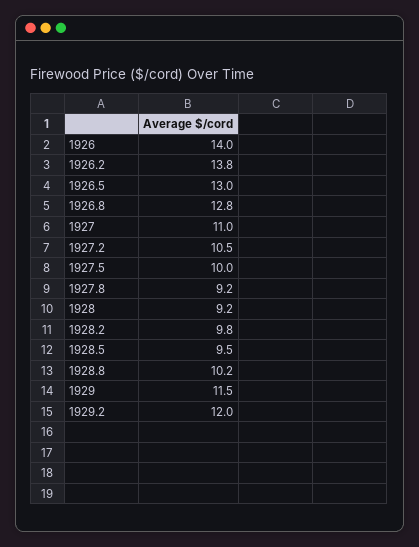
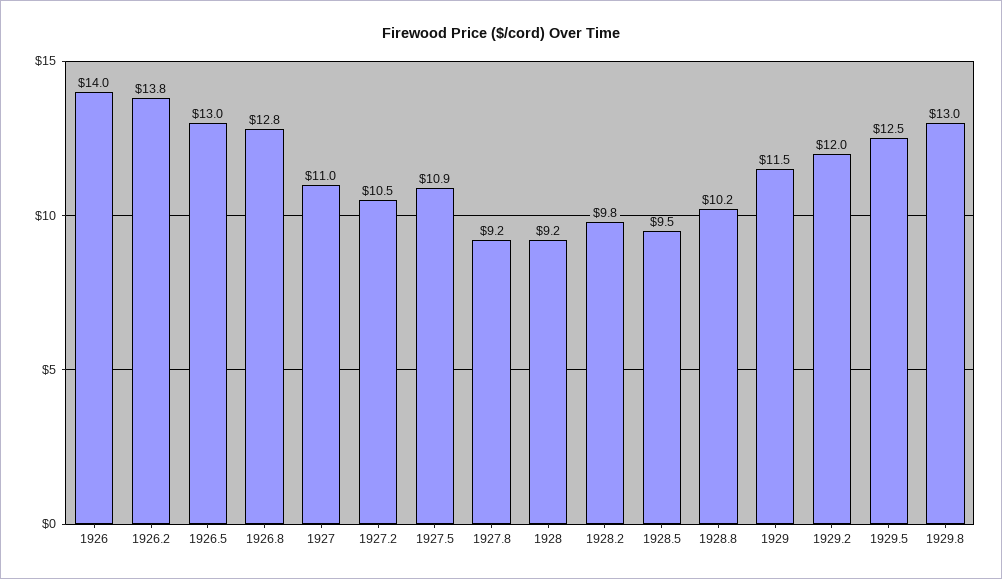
1927.5: 10 -> 10.9
1929.5: none -> 12.5
1929.8: none -> 13

